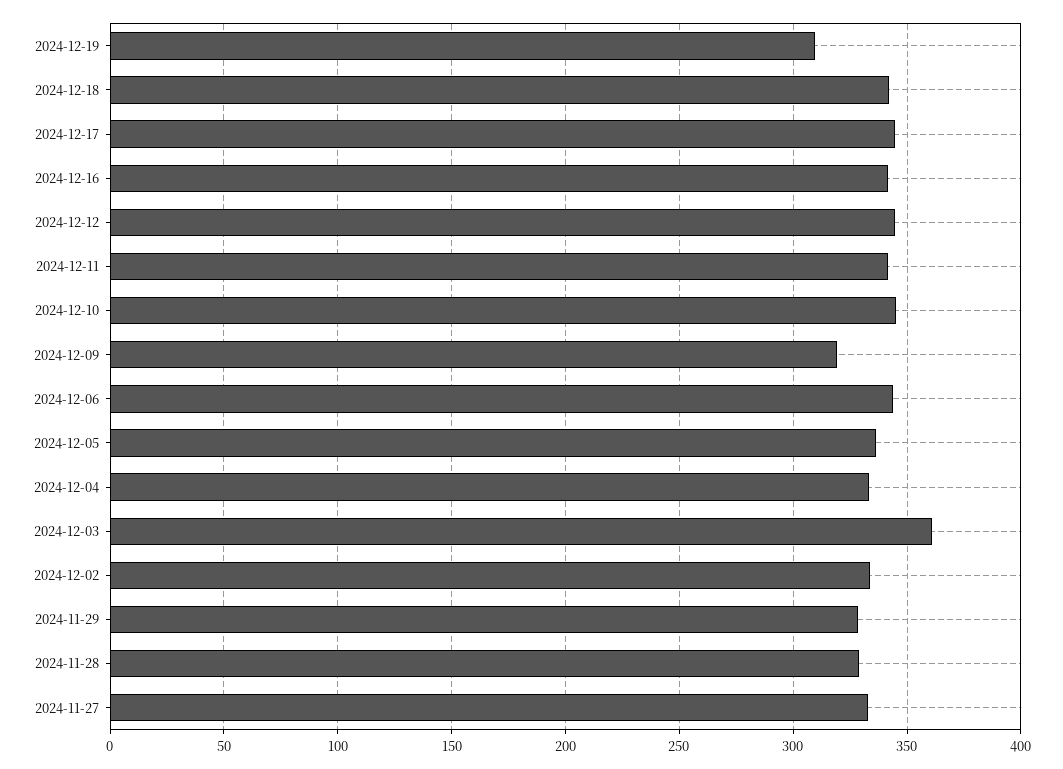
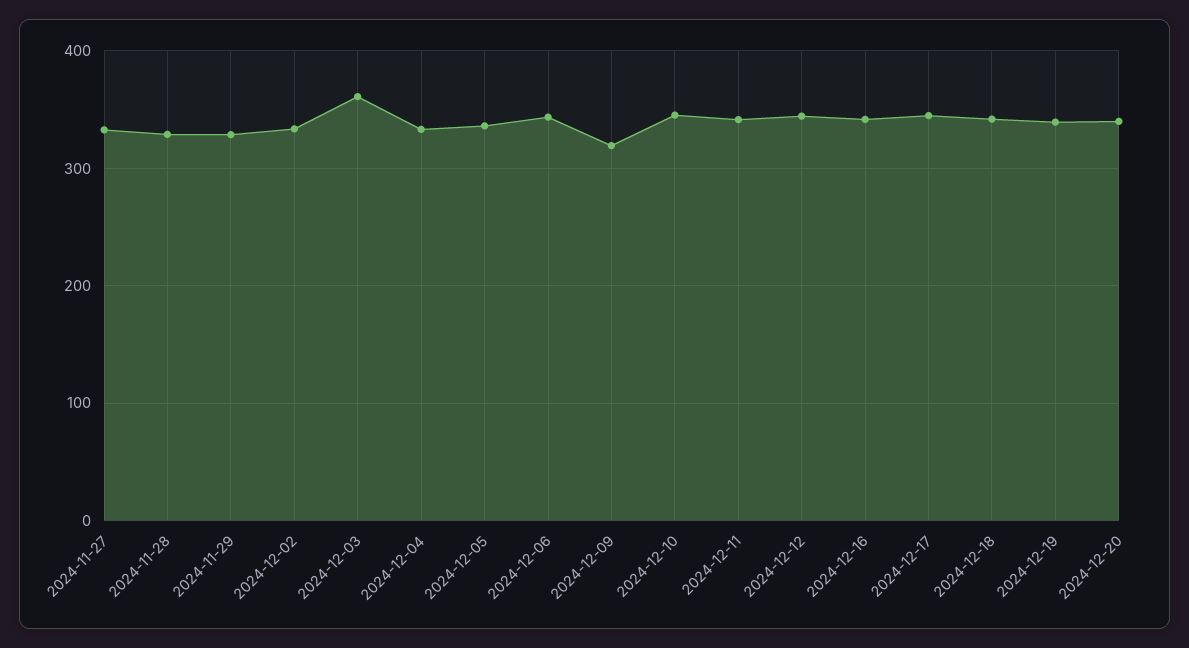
2024-12-19: 310 -> 340
2024-12-20: none -> 340

